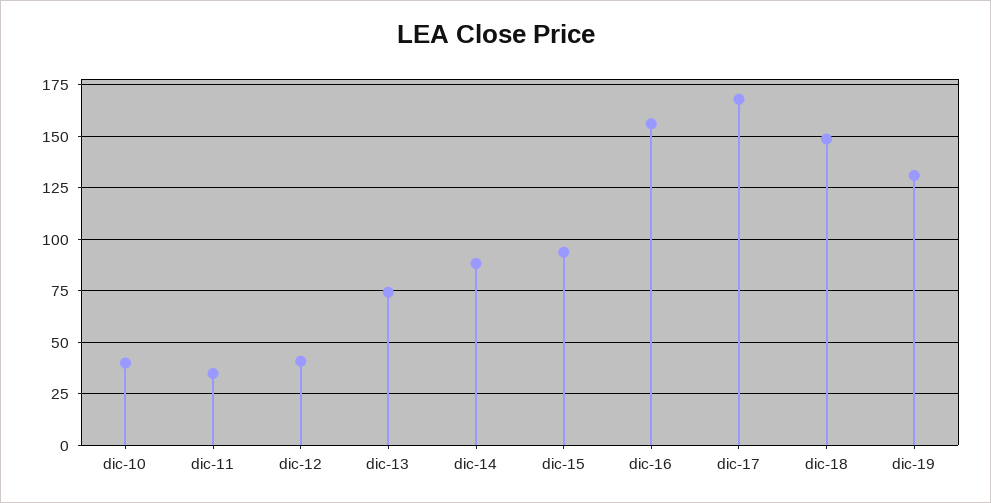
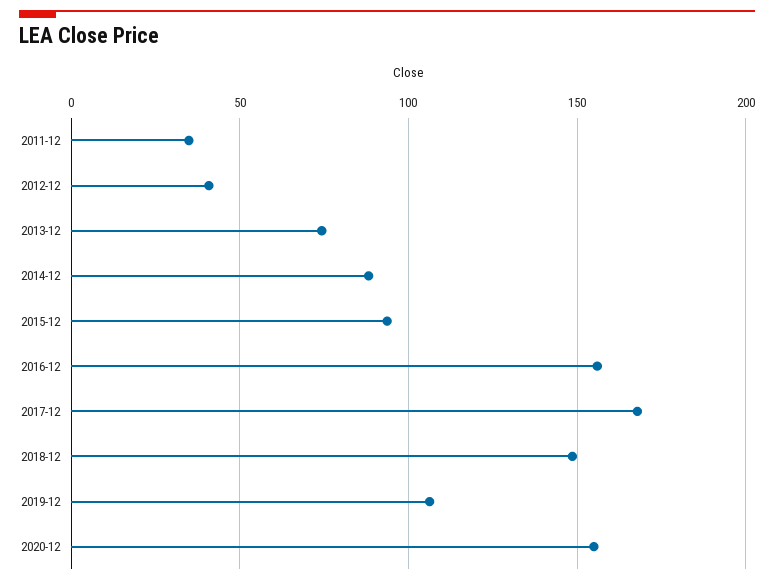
dic-10: 40 -> none
dic-19: 130 -> 105
2020-12: none -> 155

